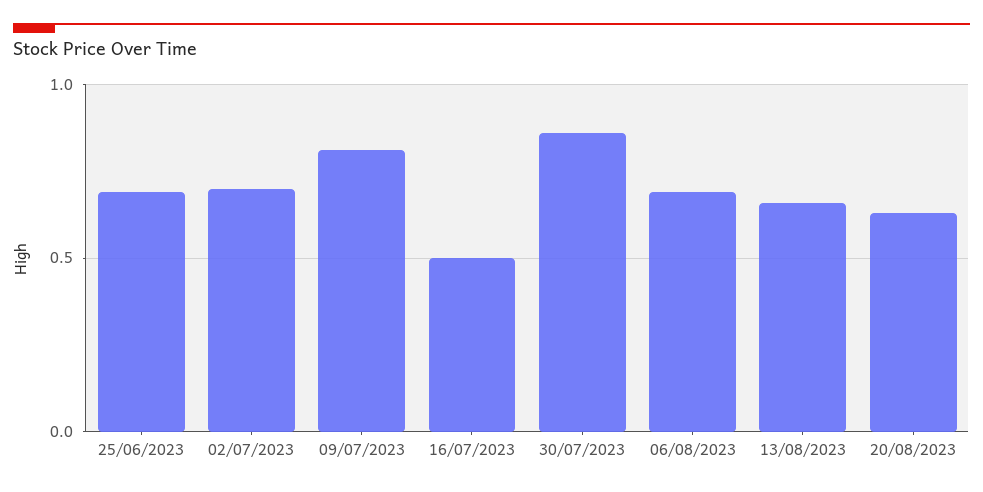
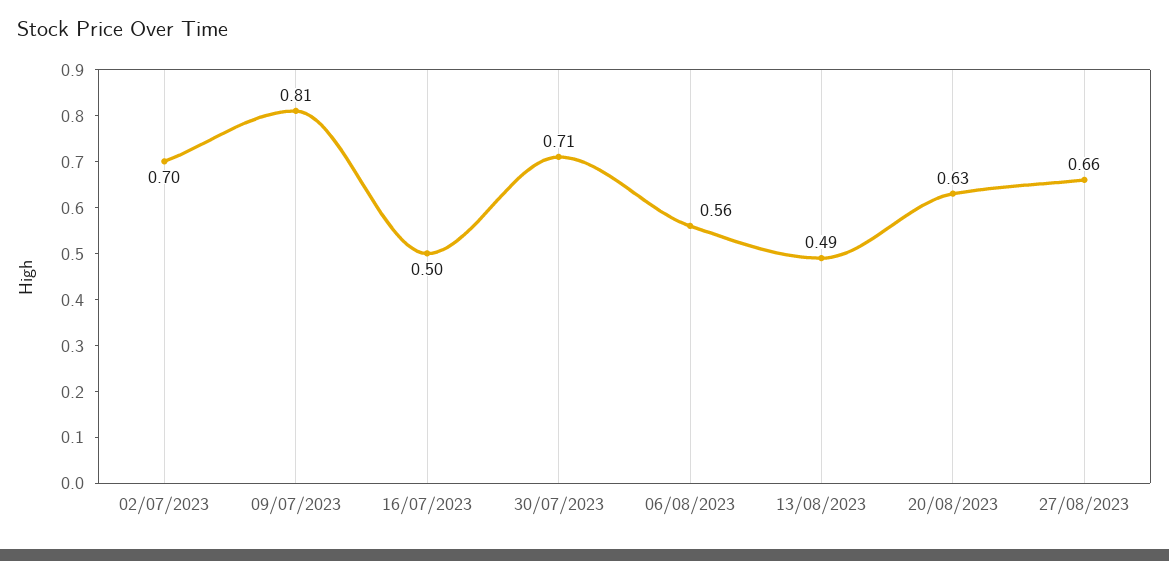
25/06/2023: 0.7 -> none
30/07/2023: 0.85 -> 0.71
06/08/2023: 0.7 -> 0.56
13/08/2023: 0.65 -> 0.49
27/08/2023: none -> 0.66

